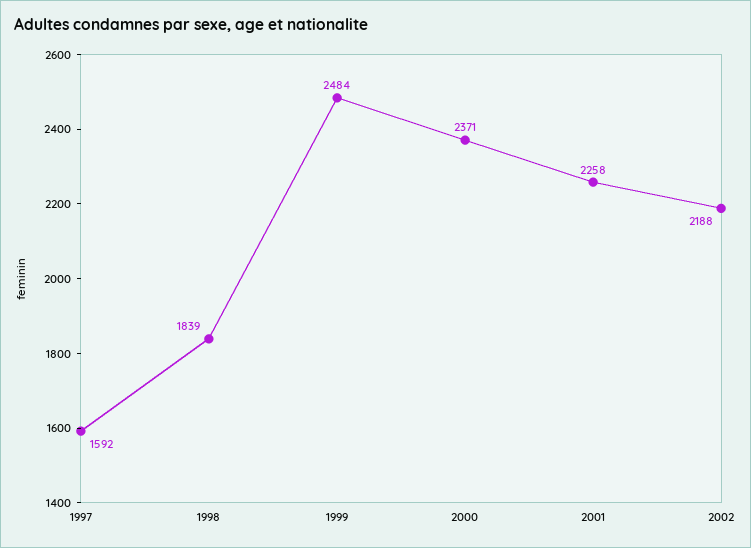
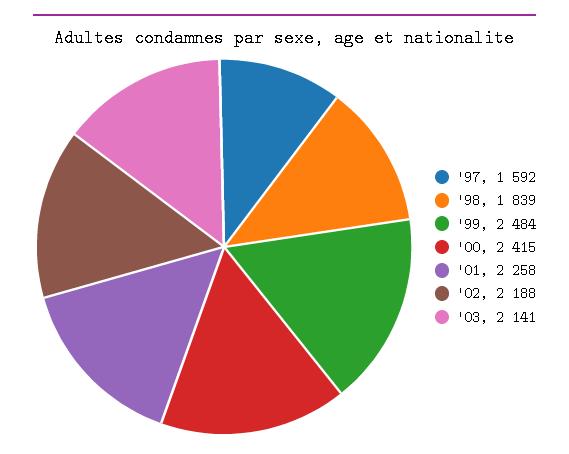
2000: 2371 -> 2415
'03: none -> 2141

